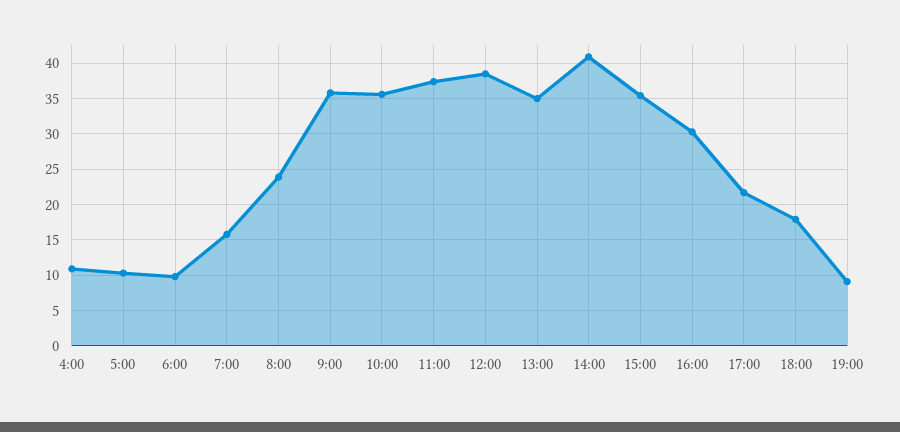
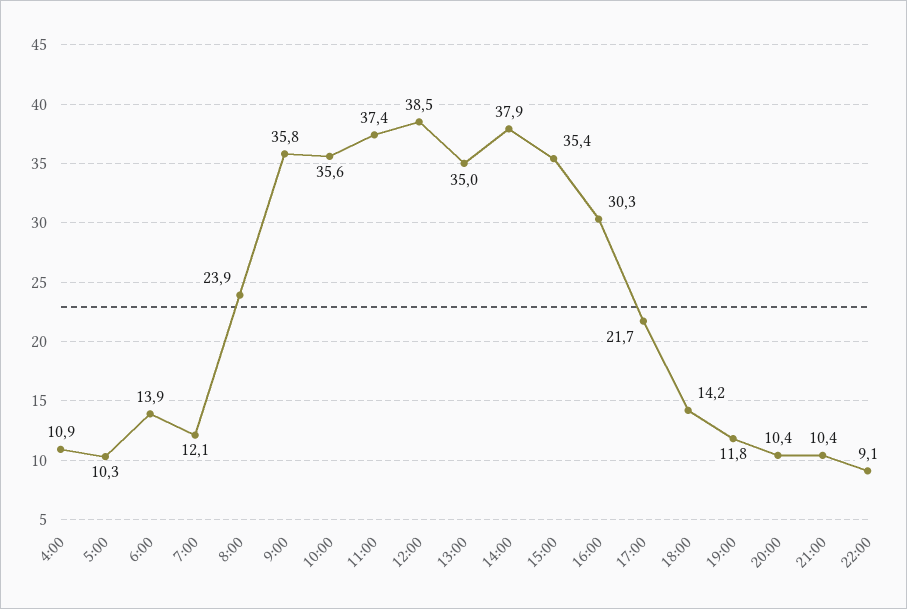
6:00: 10 -> 13.9
7:00: 16 -> 12.1
14:00: 41 -> 37.9
18:00: 18 -> 14.2
19:00: 9 -> 11.8
20:00: none -> 10.4
21:00: none -> 10.4
22:00: none -> 9.1

